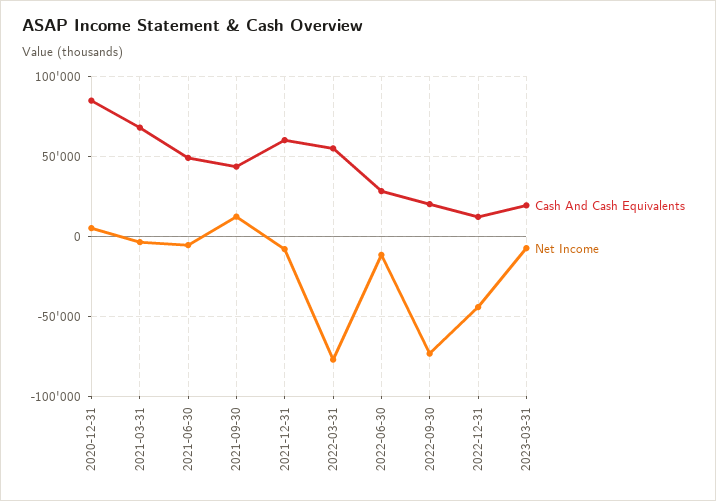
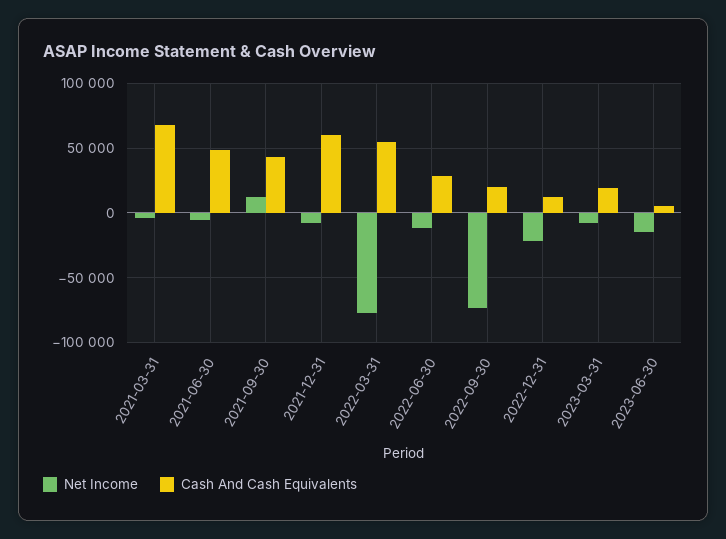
Cash And Cash Equivalents, 2020-12-31: 85000 -> none
Net Income, 2020-12-31: 5000 -> none
Net Income, 2022-12-31: -45000 -> -20000
Net Income, 2023-06-30: none -> -15000
Cash And Cash Equivalents, 2023-06-30: none -> 5000

